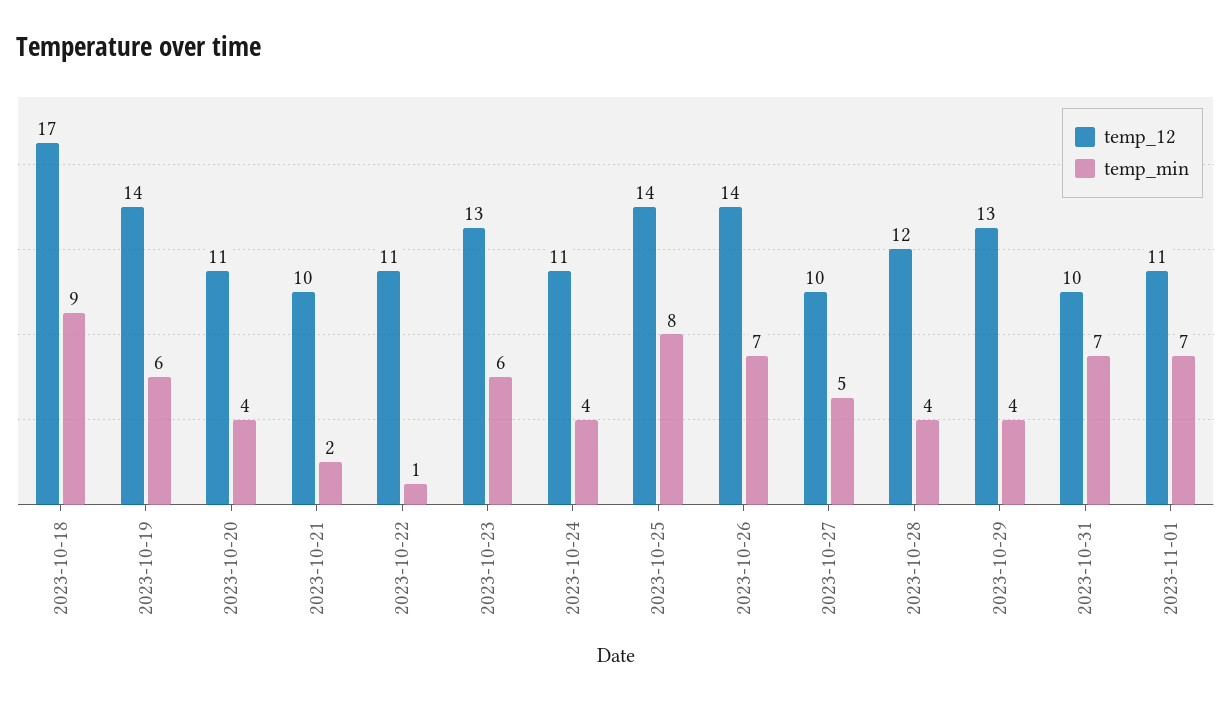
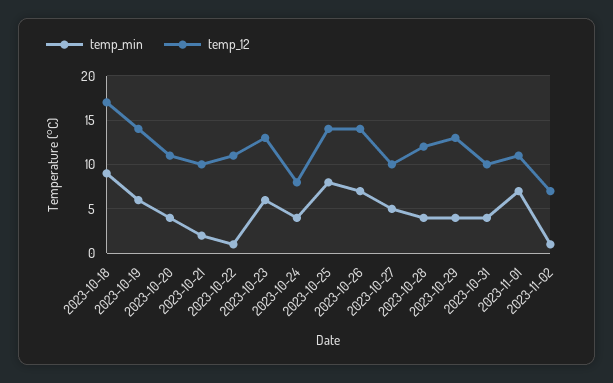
temp_12, 2023-10-24: 11 -> 8
temp_min, 2023-10-31: 7 -> 4
temp_min, 2023-11-02: none -> 1
temp_12, 2023-11-02: none -> 7

